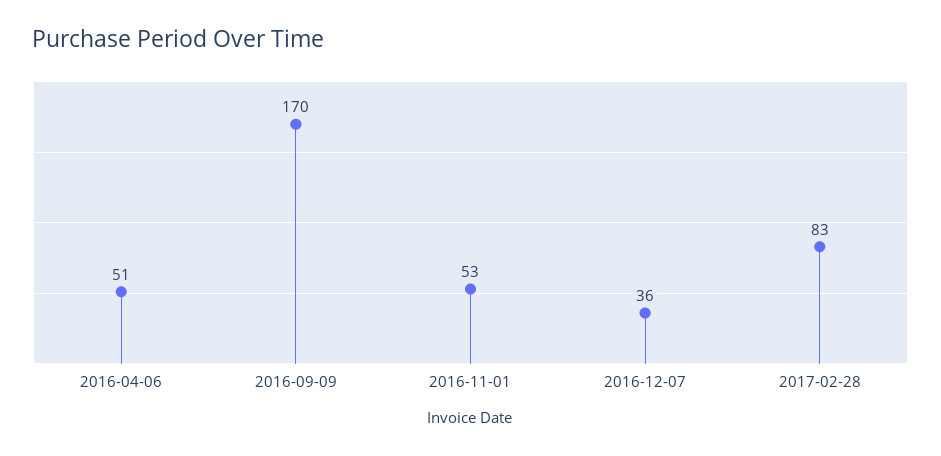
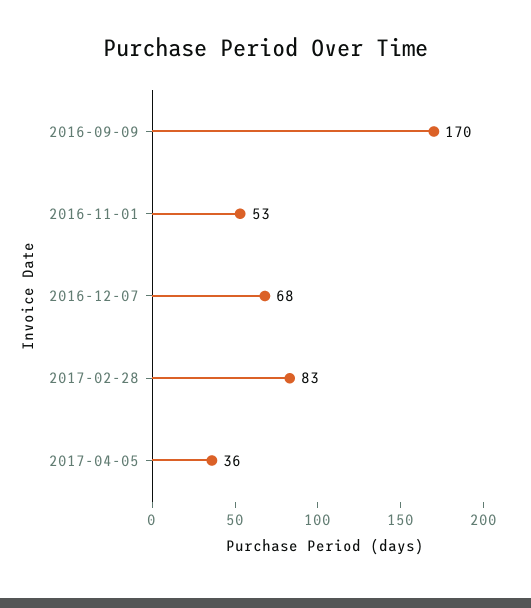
2016-04-06: 51 -> none
2016-12-07: 36 -> 68
2017-04-05: none -> 36

